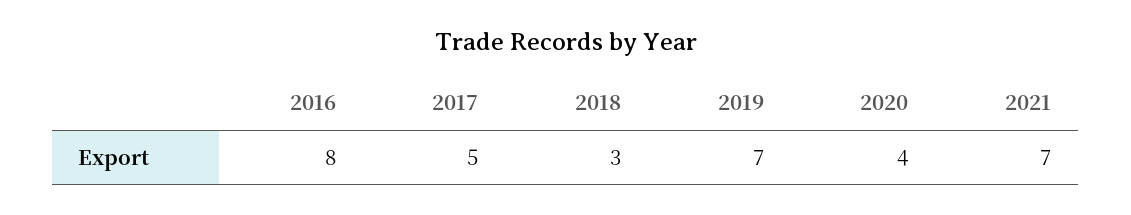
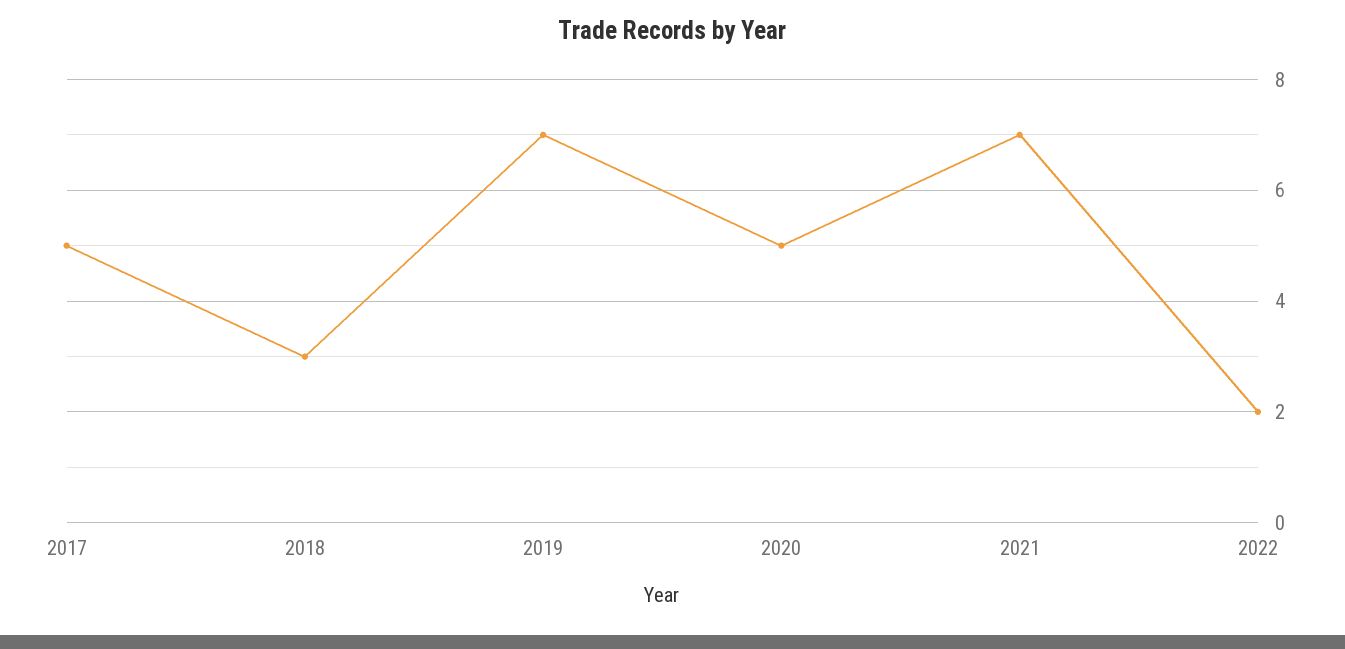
2016: 8 -> none
2020: 4 -> 5
2022: none -> 2

